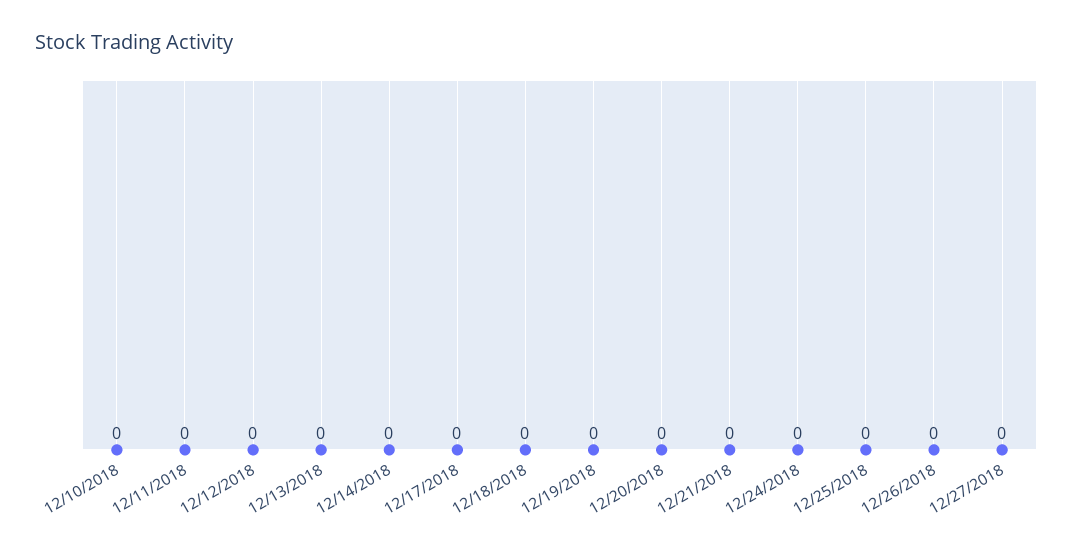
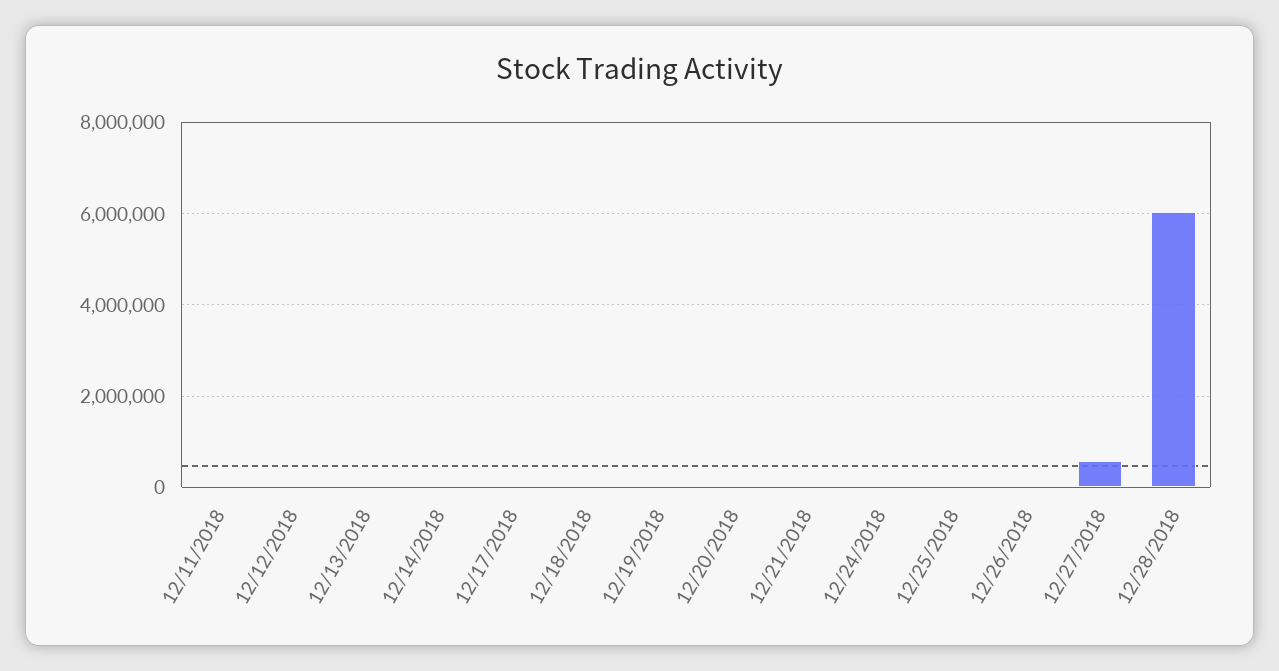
12/10/2018: 0 -> none
12/27/2018: 0 -> 600000
12/28/2018: none -> 6000000

